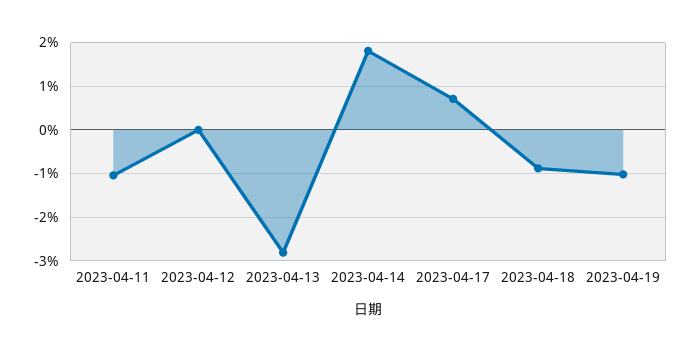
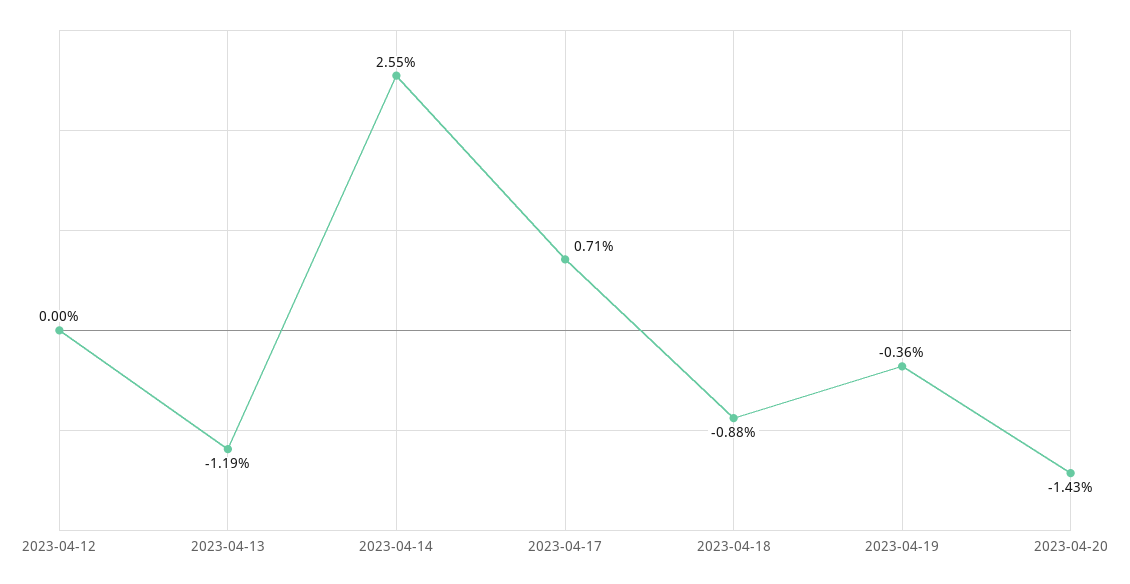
2023-04-11: -1 -> none
2023-04-13: -2.8 -> -1.19
2023-04-14: 1.8 -> 2.55
2023-04-19: -1 -> -0.36
2023-04-20: none -> -1.43

